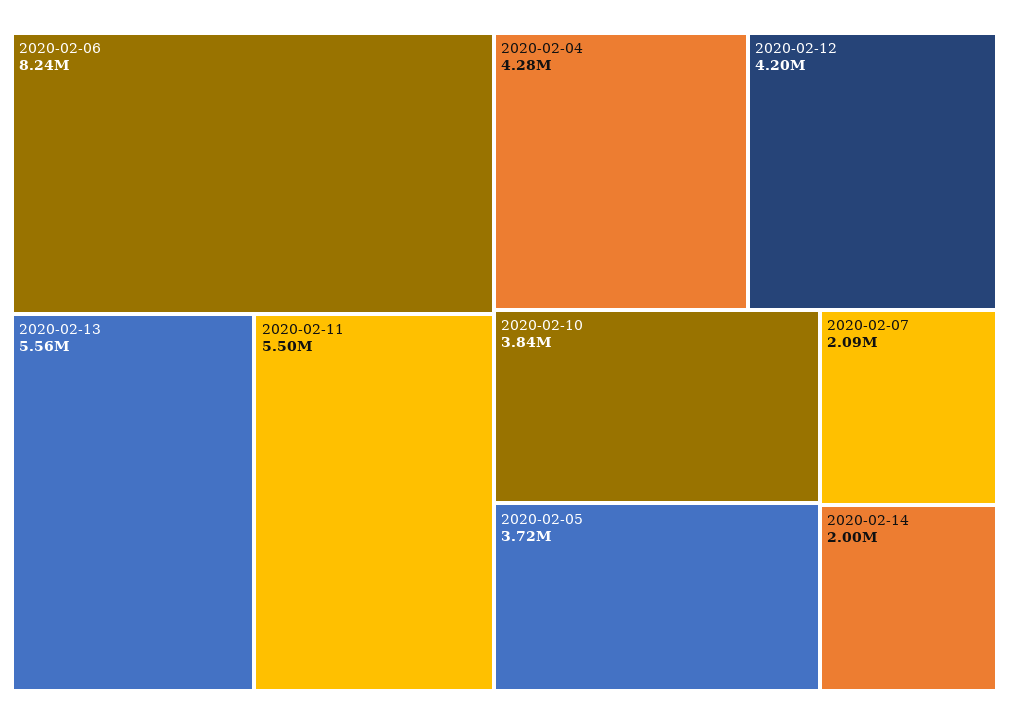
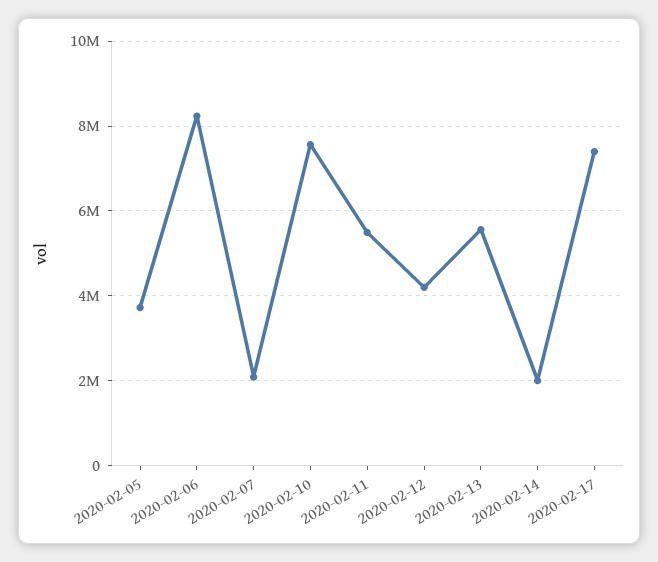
2020-02-04: 4280000 -> none
2020-02-10: 3840000 -> 7600000
2020-02-17: none -> 7400000

